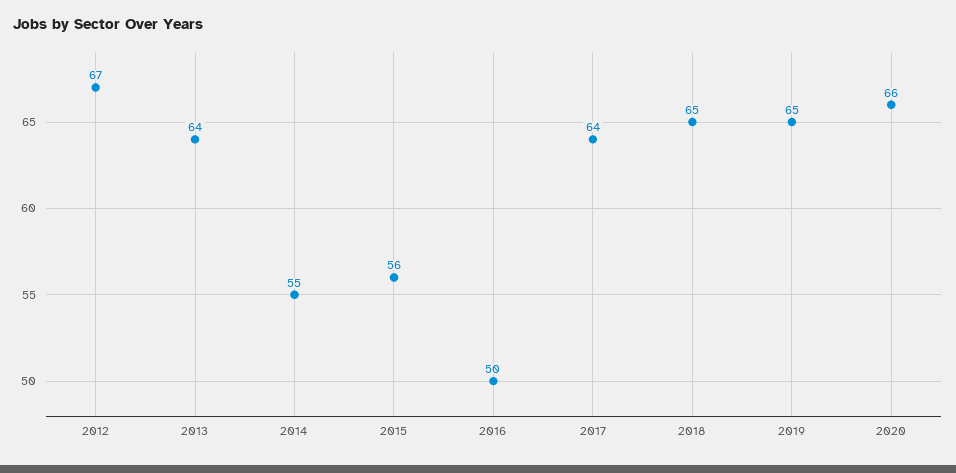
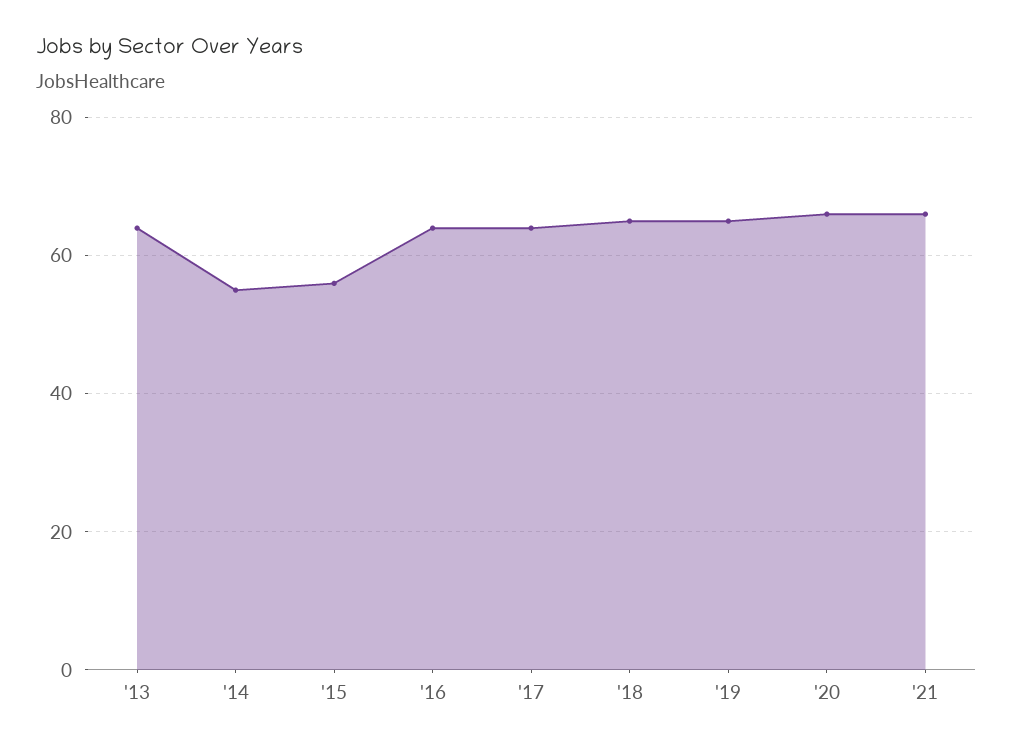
2012: 67 -> none
2016: 50 -> 65
'21: none -> 65

